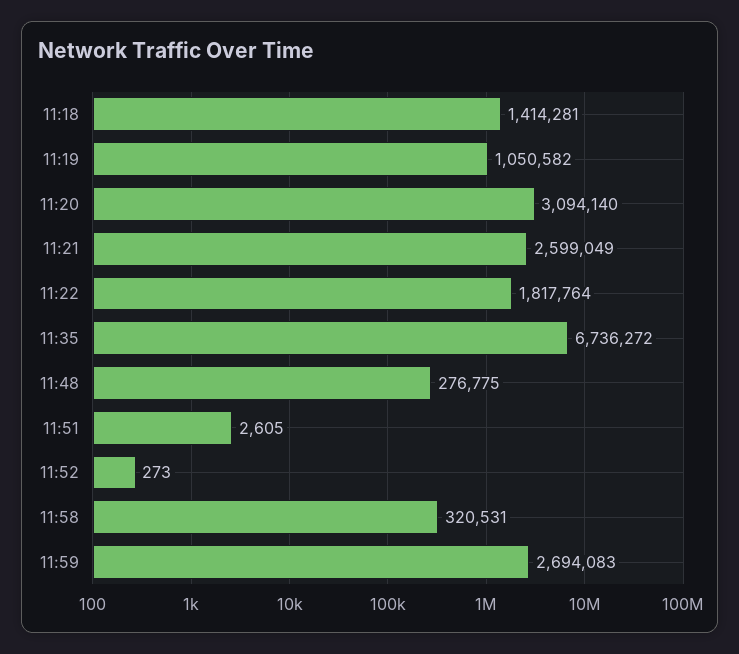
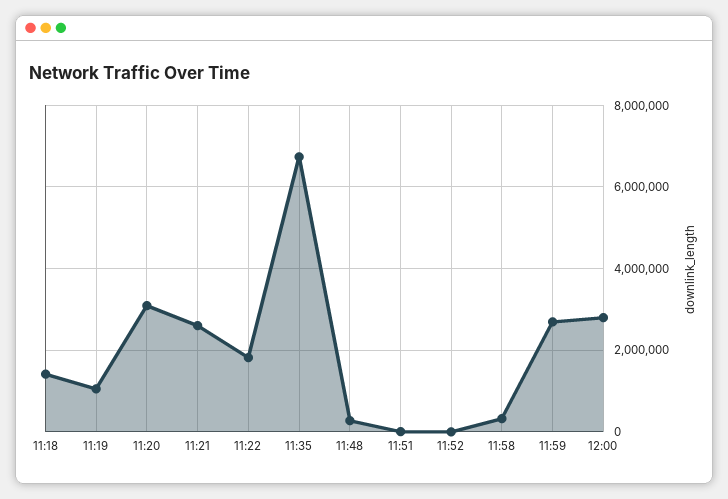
12:00: none -> 2800000

